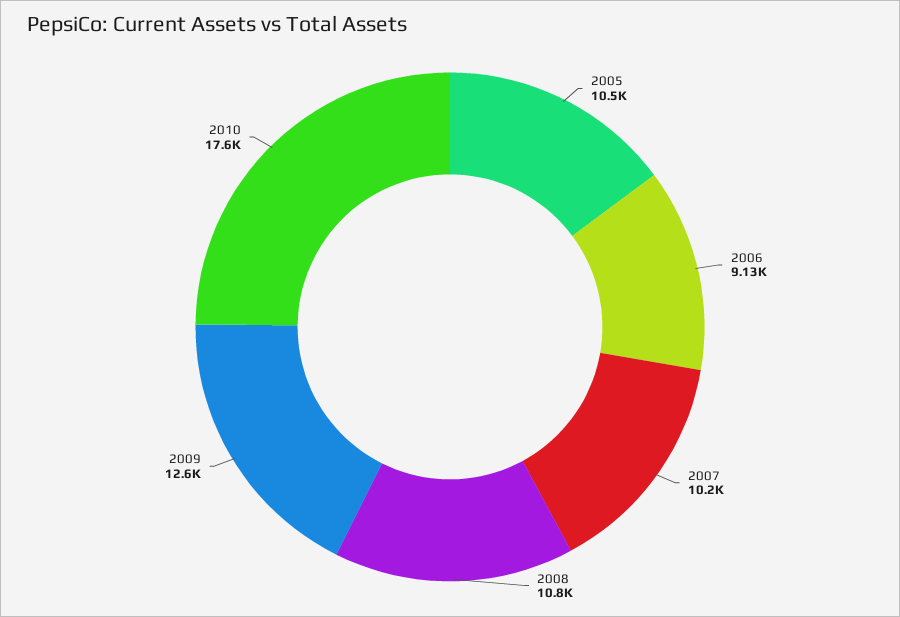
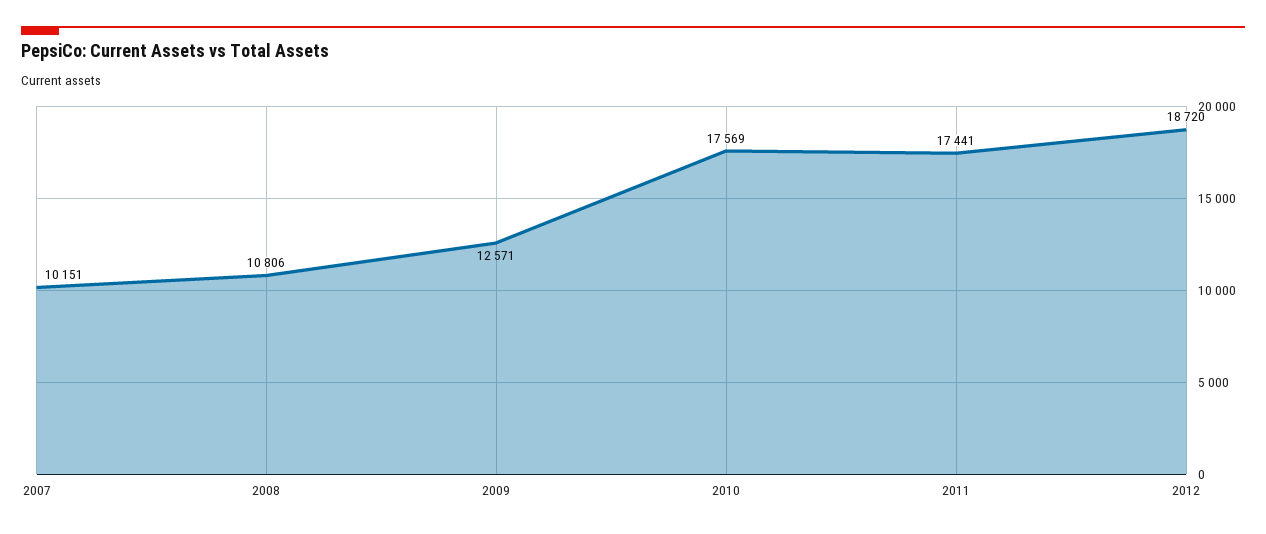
2005: 10500 -> none
2006: 9130 -> none
2011: none -> 17441
2012: none -> 18720

